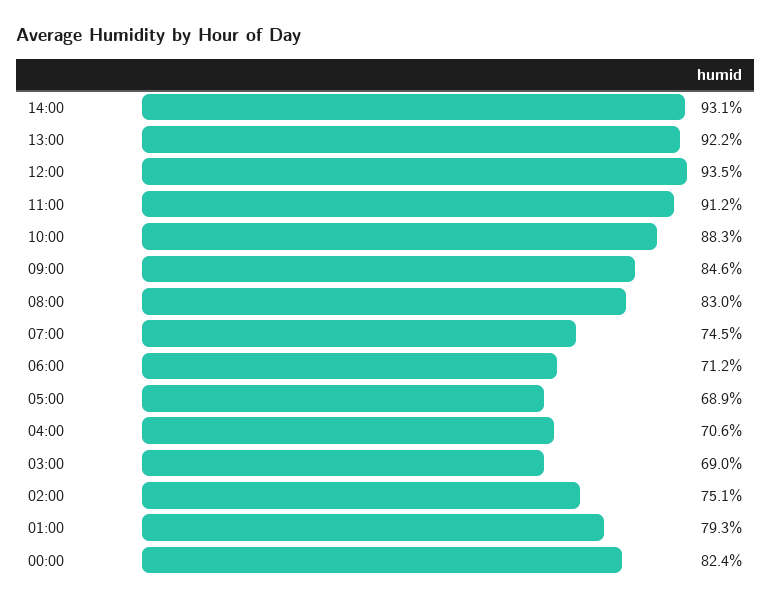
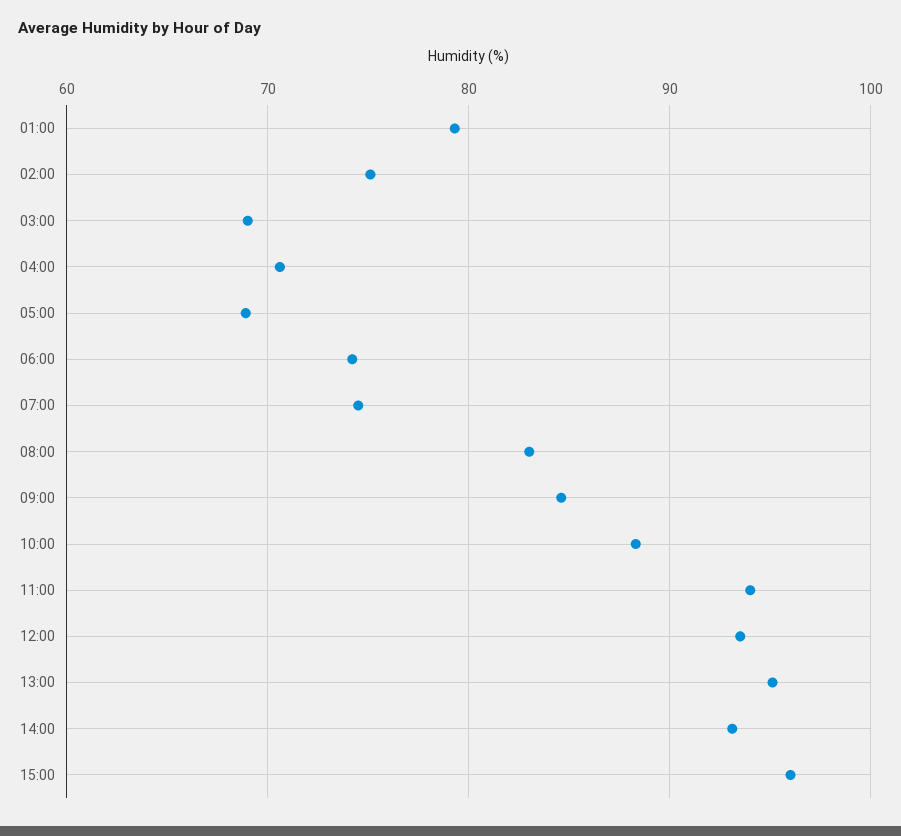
13:00: 92.2 -> 95
11:00: 91.2 -> 94
06:00: 71.2 -> 74
00:00: 82.4 -> none
15:00: none -> 96

